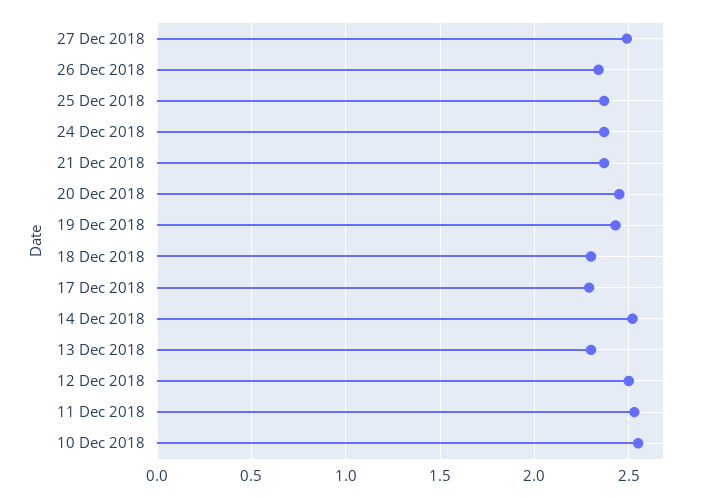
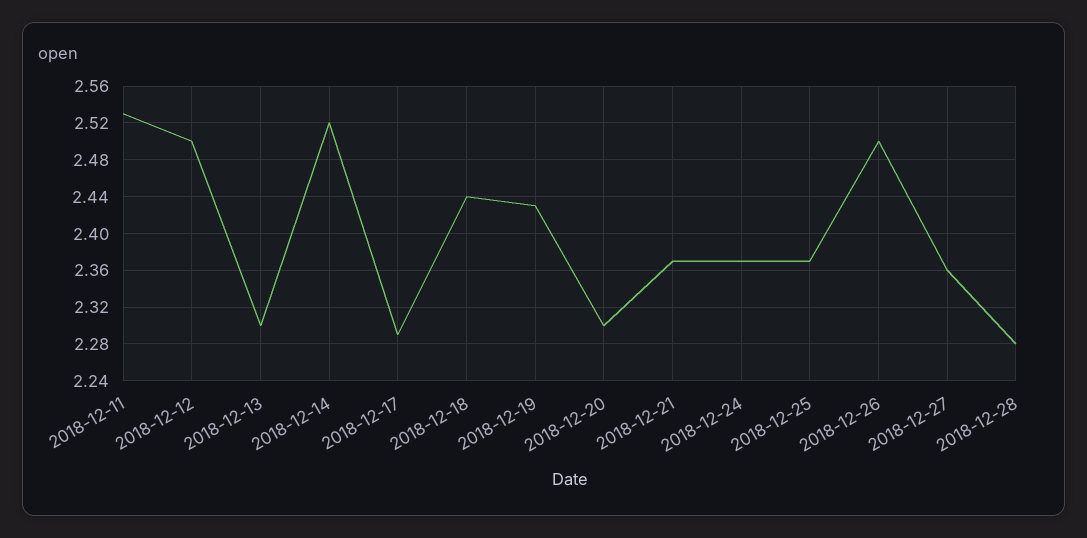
27 Dec 2018: 2.5 -> 2.36
26 Dec 2018: 2.35 -> 2.5
20 Dec 2018: 2.45 -> 2.3
18 Dec 2018: 2.3 -> 2.44
10 Dec 2018: 2.55 -> none
2018-12-28: none -> 2.28

